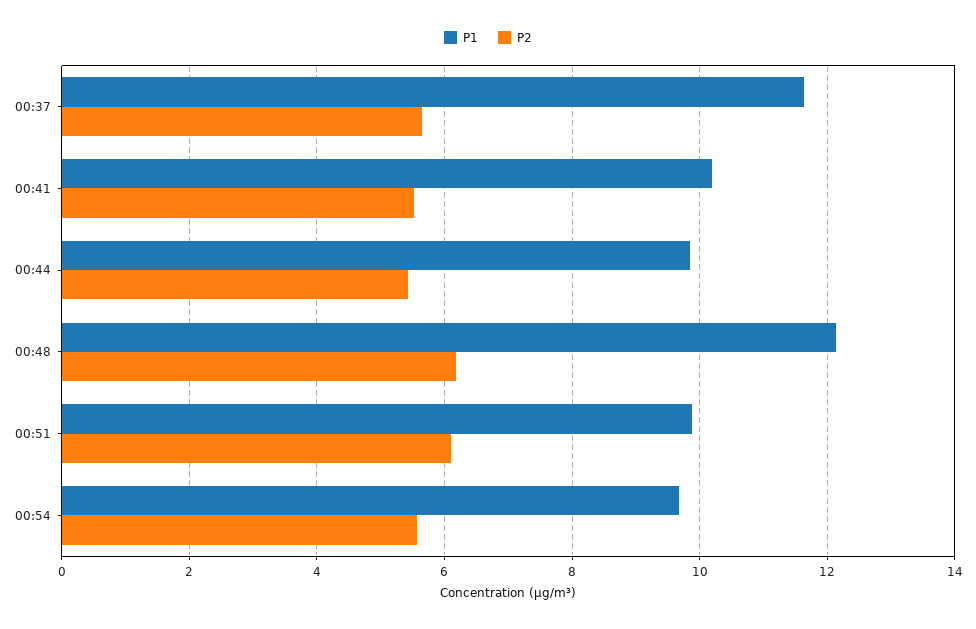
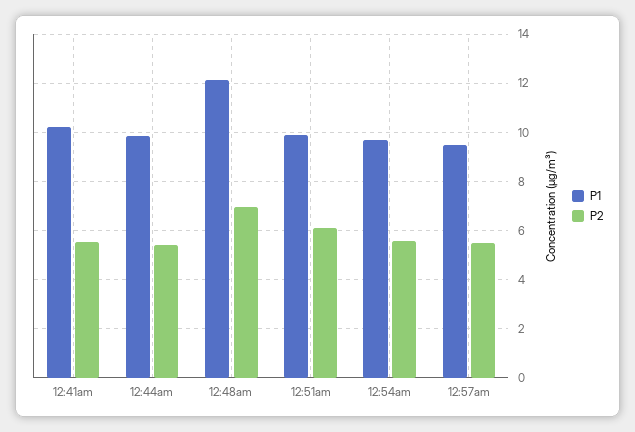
P1, 00:37: 11.6 -> none
P2, 00:37: 5.6 -> none
P2, 00:48: 6.2 -> 7
P1, 12:57am: none -> 9.5
P2, 12:57am: none -> 5.5

